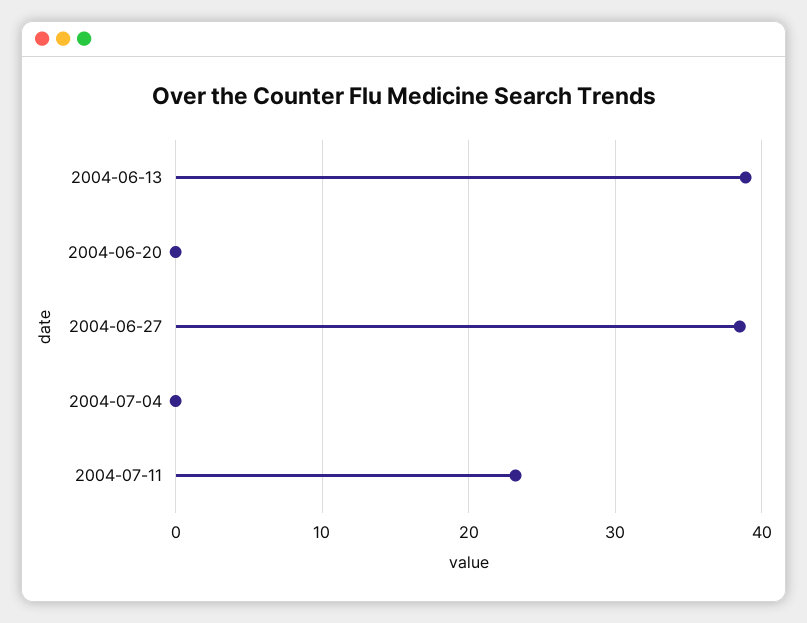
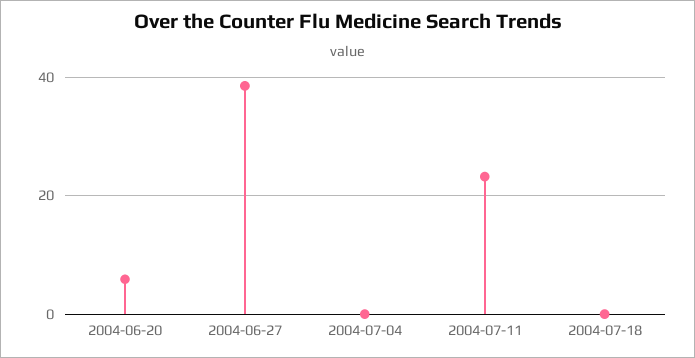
2004-06-13: 39 -> none
2004-06-20: 0 -> 6
2004-07-18: none -> 0

